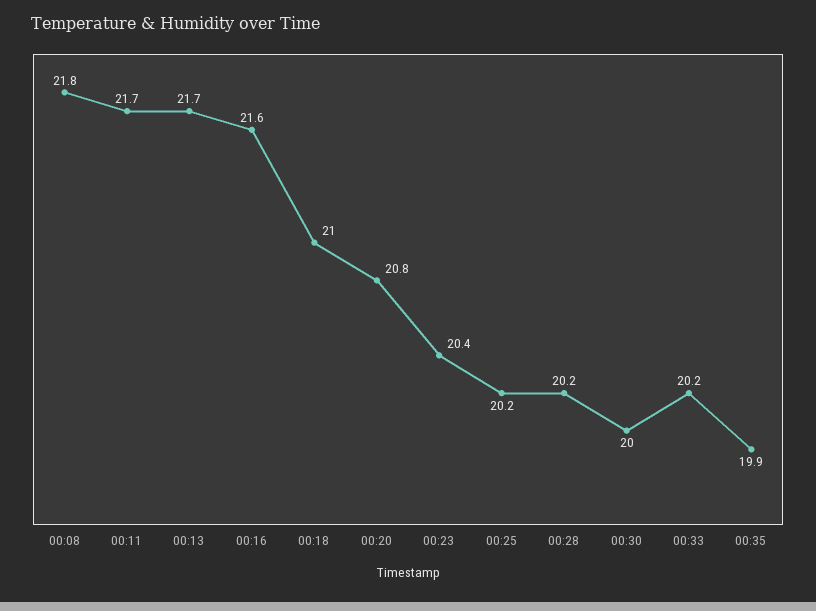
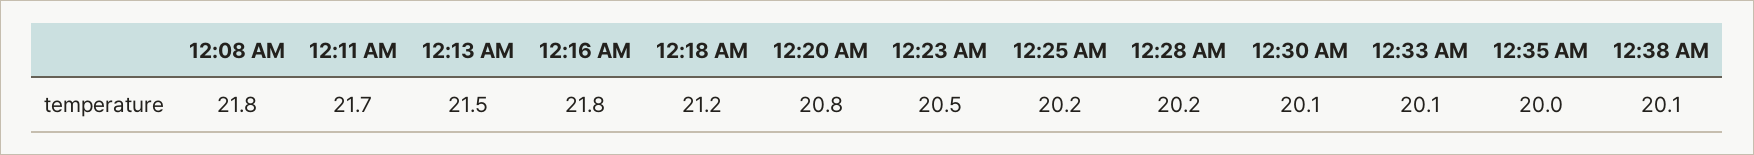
00:13: 21.7 -> 21.5
00:16: 21.6 -> 21.8
00:18: 21 -> 21.2
00:23: 20.4 -> 20.5
00:30: 20 -> 20.1
00:33: 20.2 -> 20.1
00:35: 19.9 -> 20
12:38 AM: none -> 20.1

